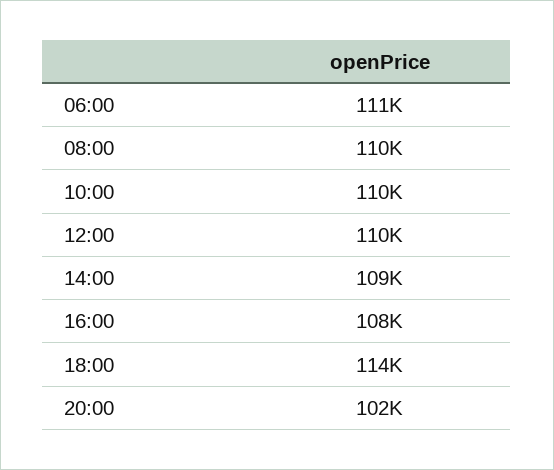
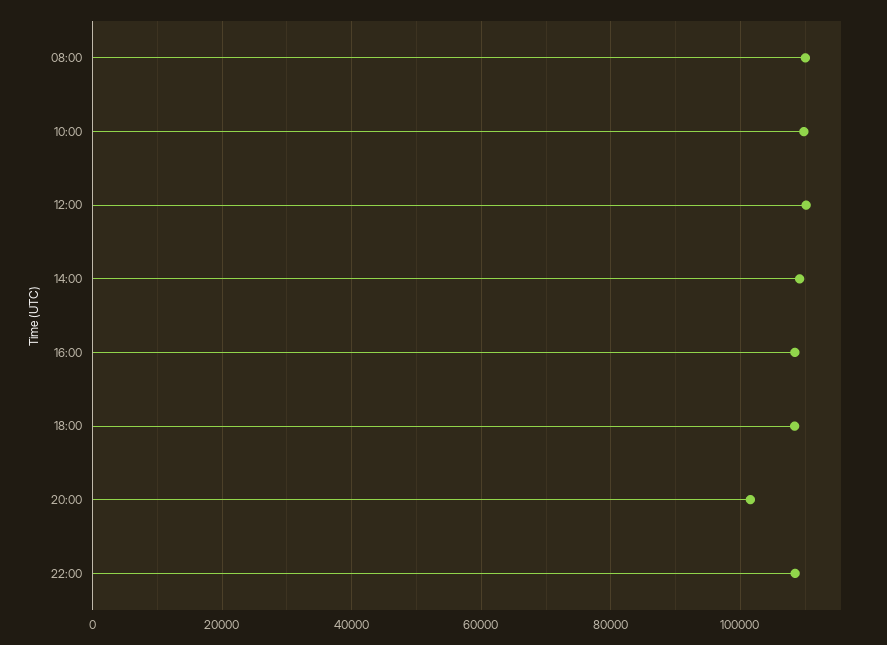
06:00: 111000 -> none
18:00: 114000 -> 108000
22:00: none -> 108000

